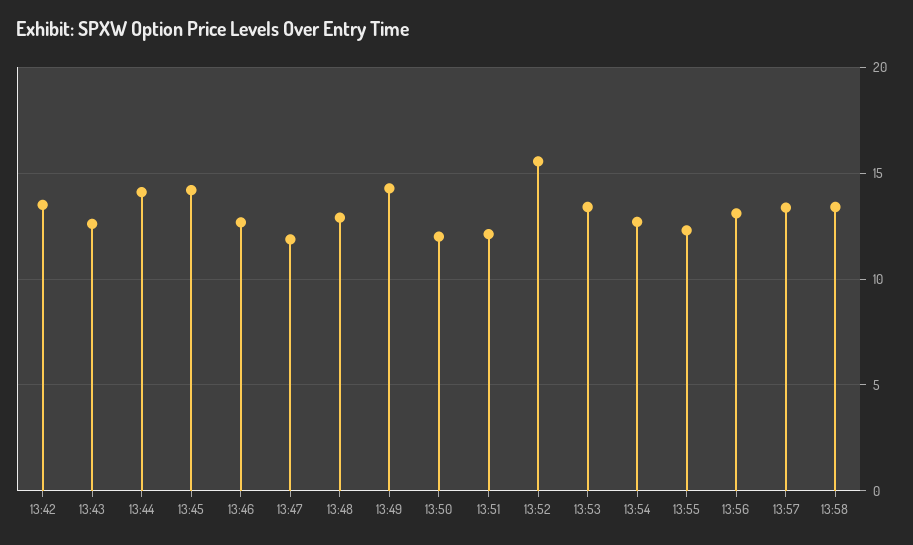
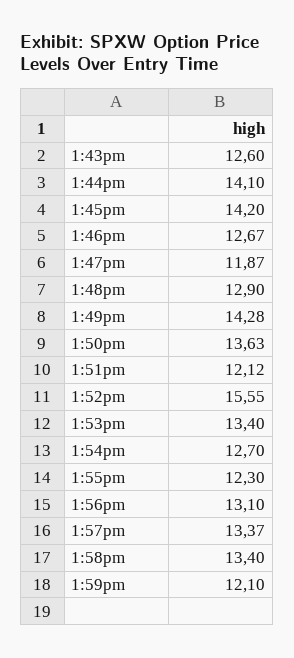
13:42: 13.5 -> none
13:50: 12 -> 13.63
1:59pm: none -> 12.1

